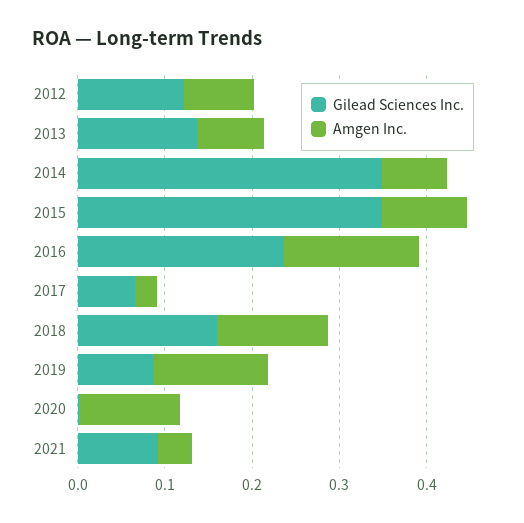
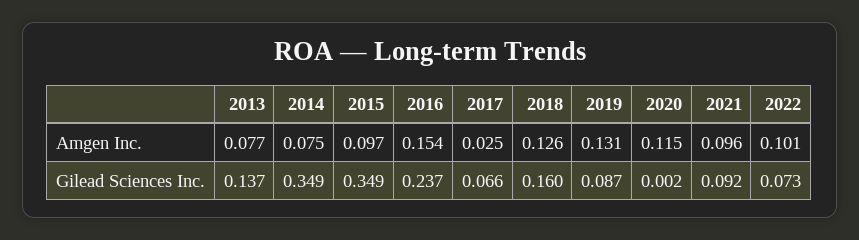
Gilead Sciences Inc., 2012: 0.12 -> none
Amgen Inc., 2012: 0.08 -> none
Amgen Inc., 2021: 0.04 -> 0.096
Amgen Inc., 2022: none -> 0.101
Gilead Sciences Inc., 2022: none -> 0.073

